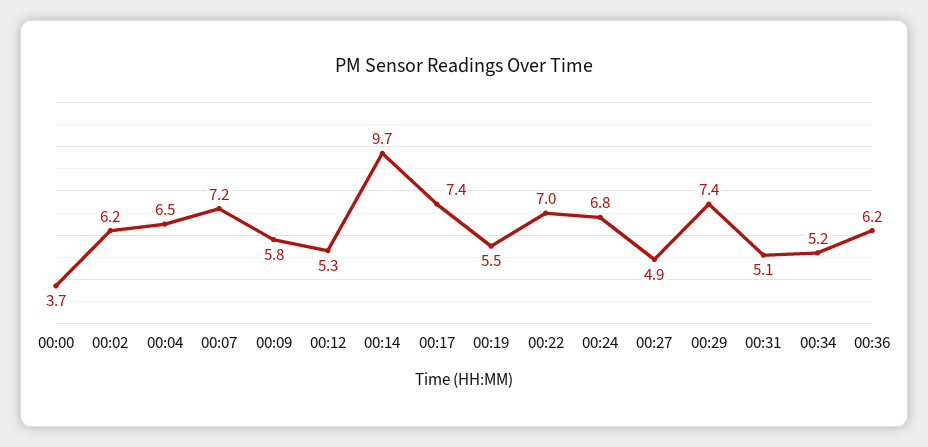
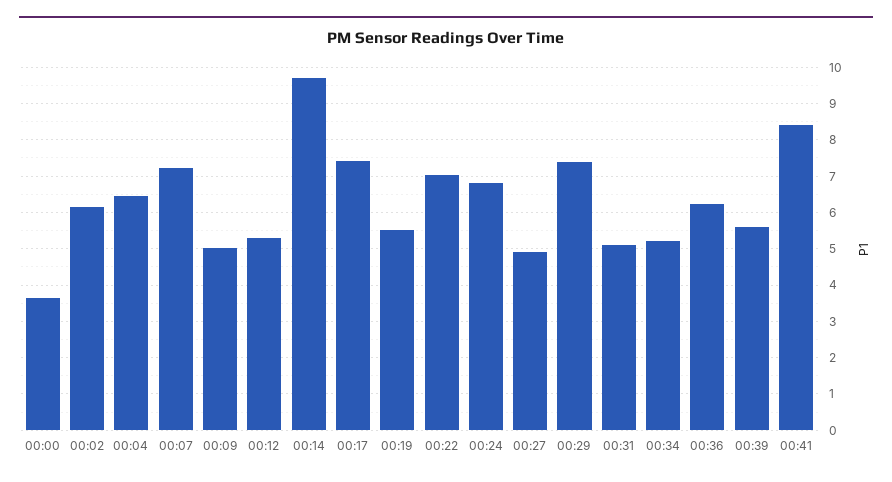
00:09: 5.8 -> 5
00:39: none -> 5.6
00:41: none -> 8.4

